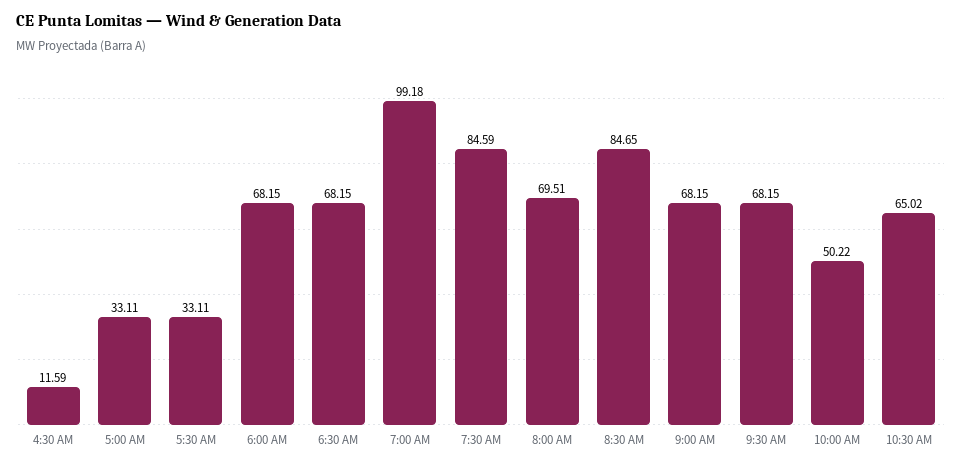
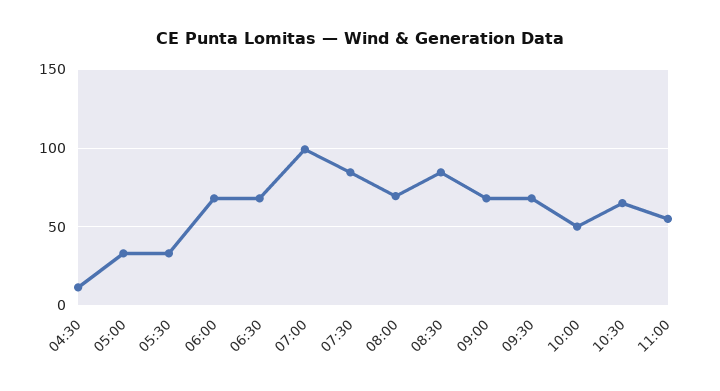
11:00: none -> 55

